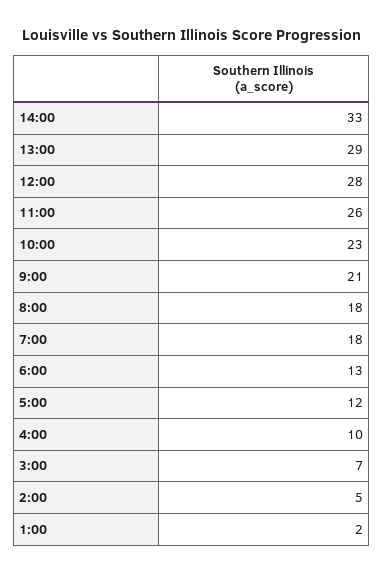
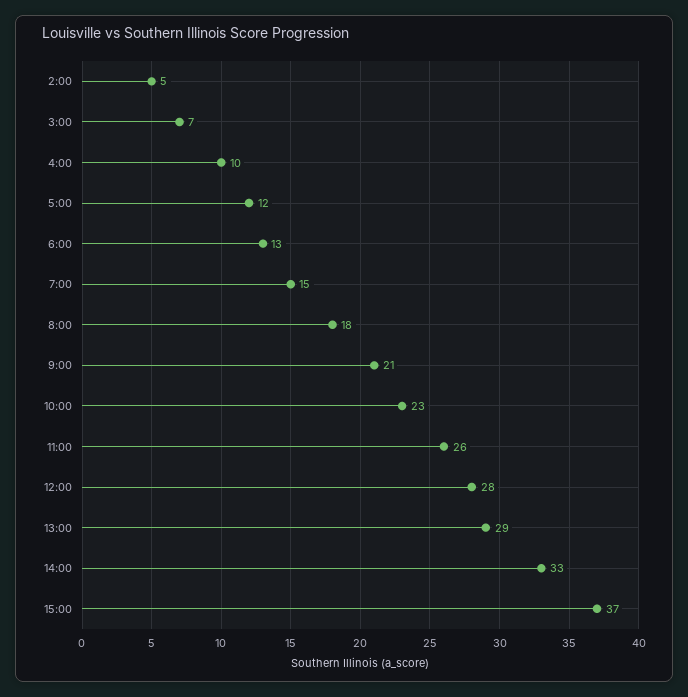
7:00: 18 -> 15
1:00: 2 -> none
15:00: none -> 37

